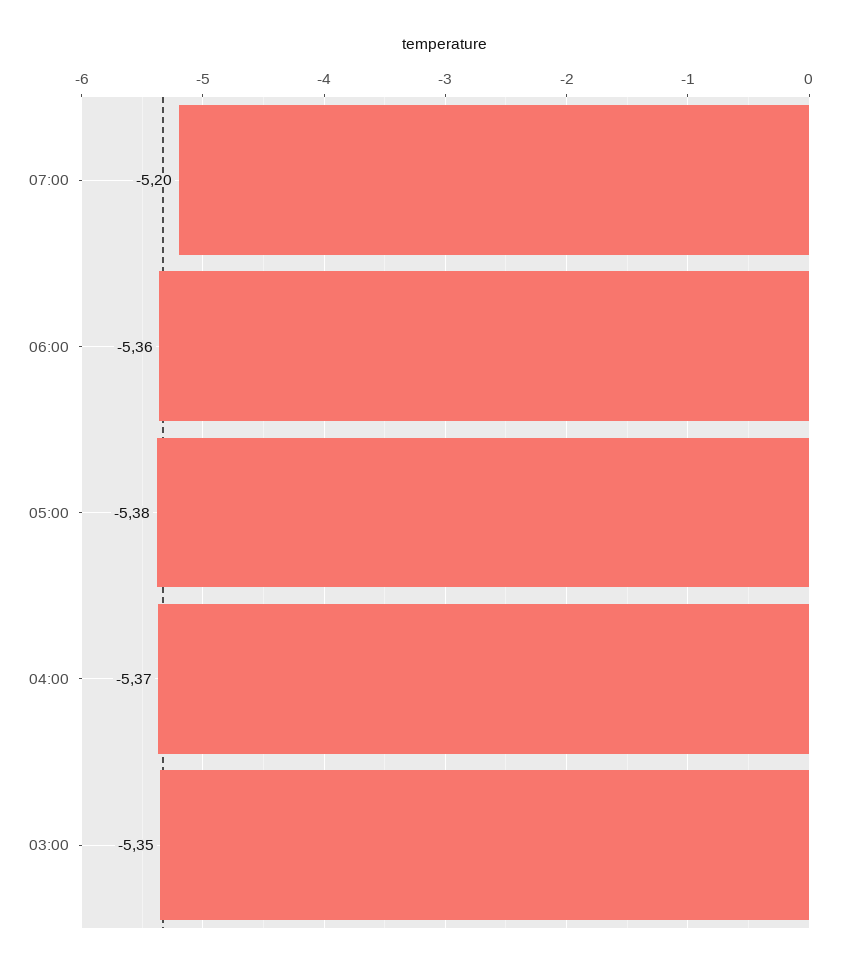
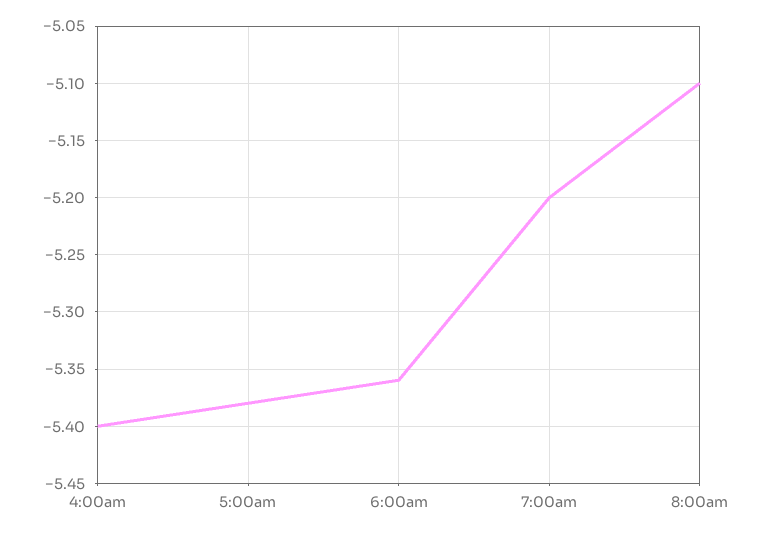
04:00: -5.37 -> -5.4
03:00: -5.35 -> none
8:00am: none -> -5.1

